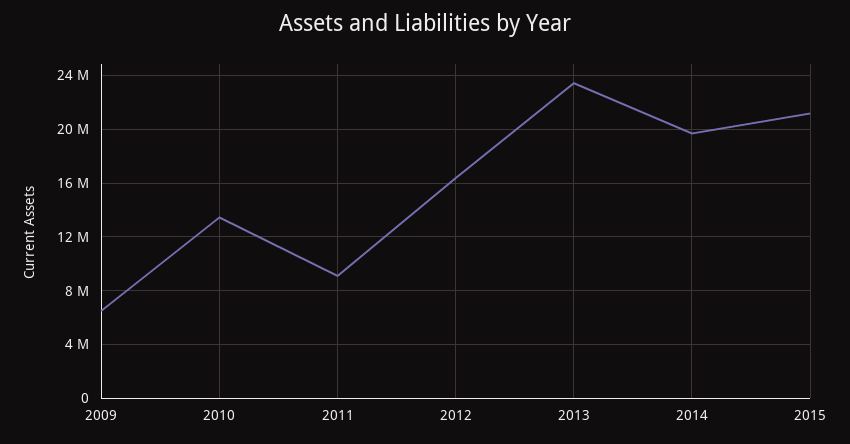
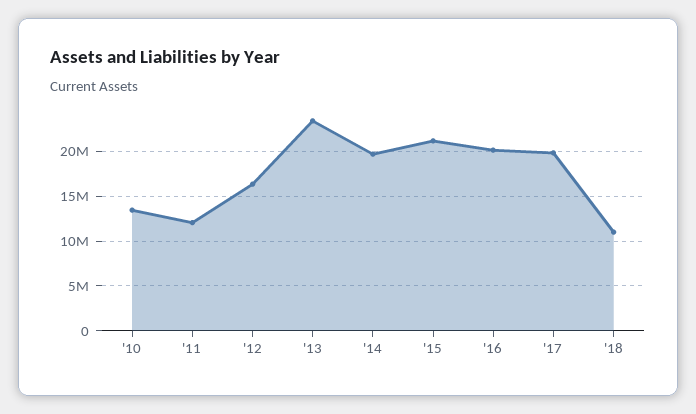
2009: 6500000 -> none
2011: 9000000 -> 12000000
'16: none -> 20000000
'17: none -> 20000000
'18: none -> 11000000

